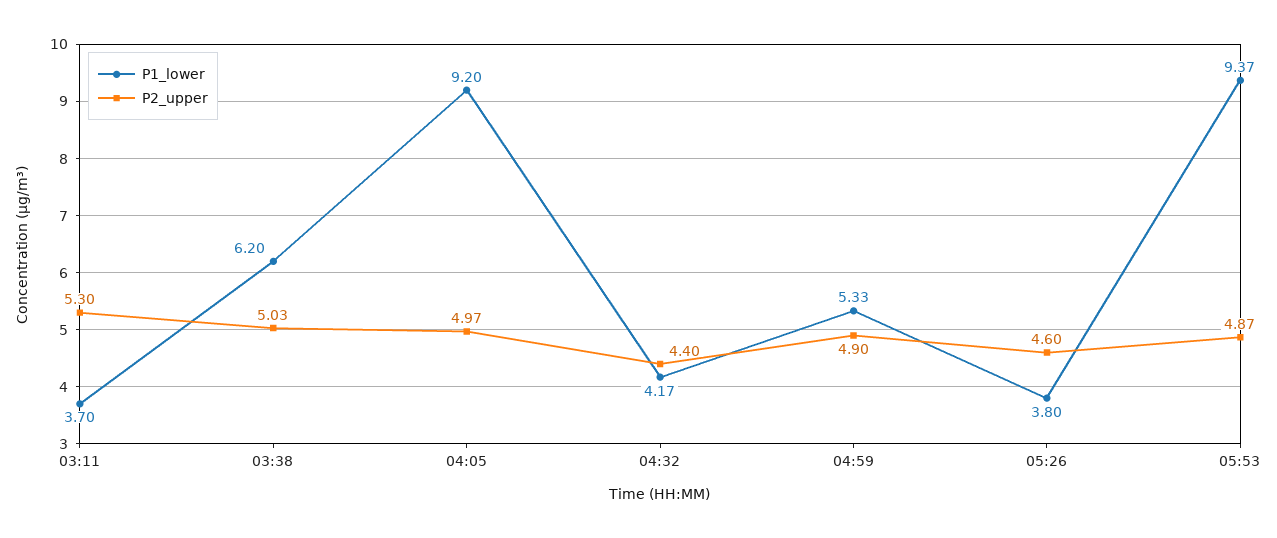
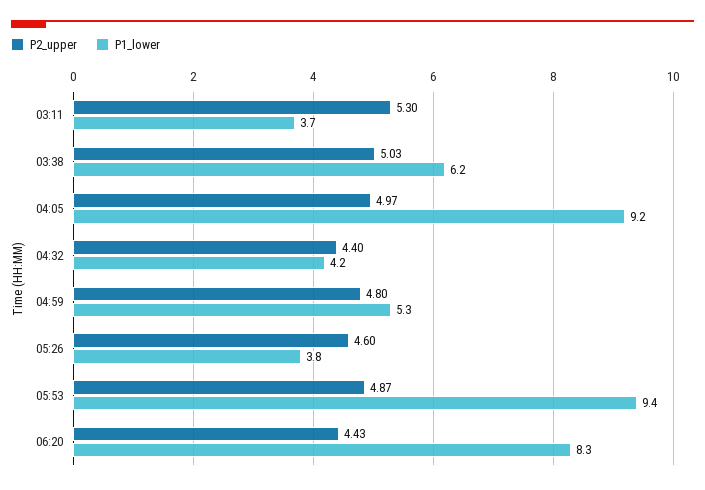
P2_upper, 04:59: 4.9 -> 4.8
P2_upper, 06:20: none -> 4.43
P1_lower, 06:20: none -> 8.3

